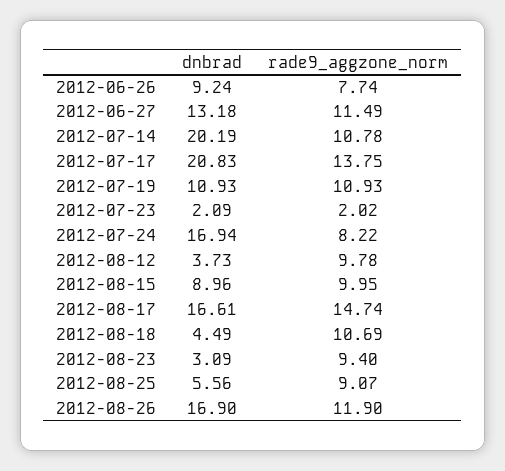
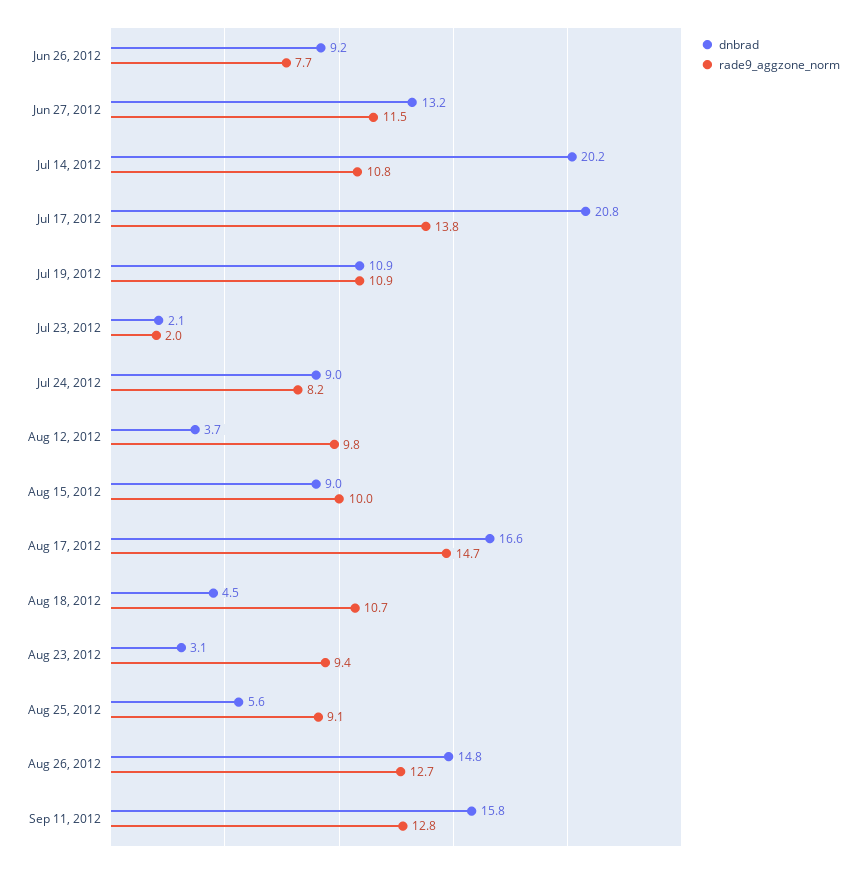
dnbrad, 2012-07-24: 16.94 -> 9
dnbrad, 2012-08-26: 16.9 -> 14.8
rade9_aggzone_norm, 2012-08-26: 11.9 -> 12.7
dnbrad, Sep 11, 2012: none -> 15.8
rade9_aggzone_norm, Sep 11, 2012: none -> 12.8

